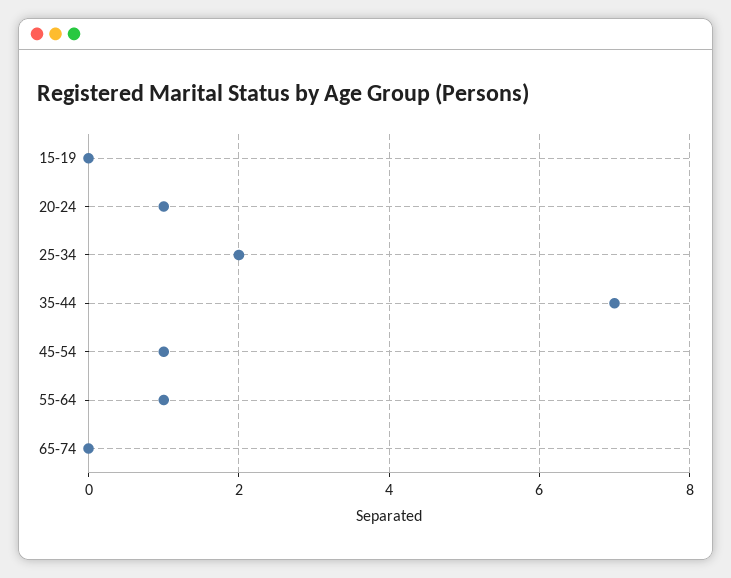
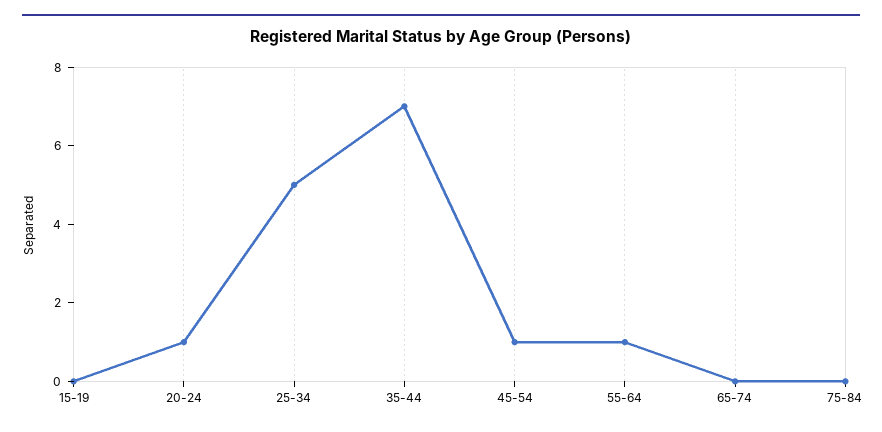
25-34: 2 -> 5
75-84: none -> 0

